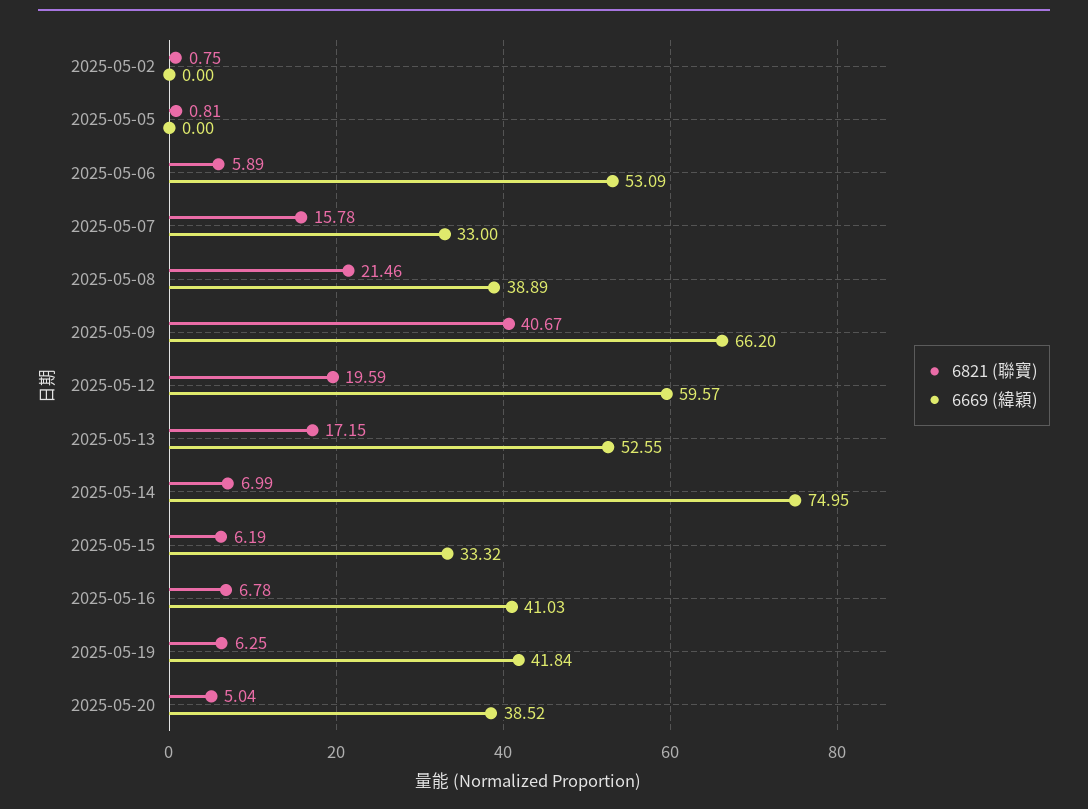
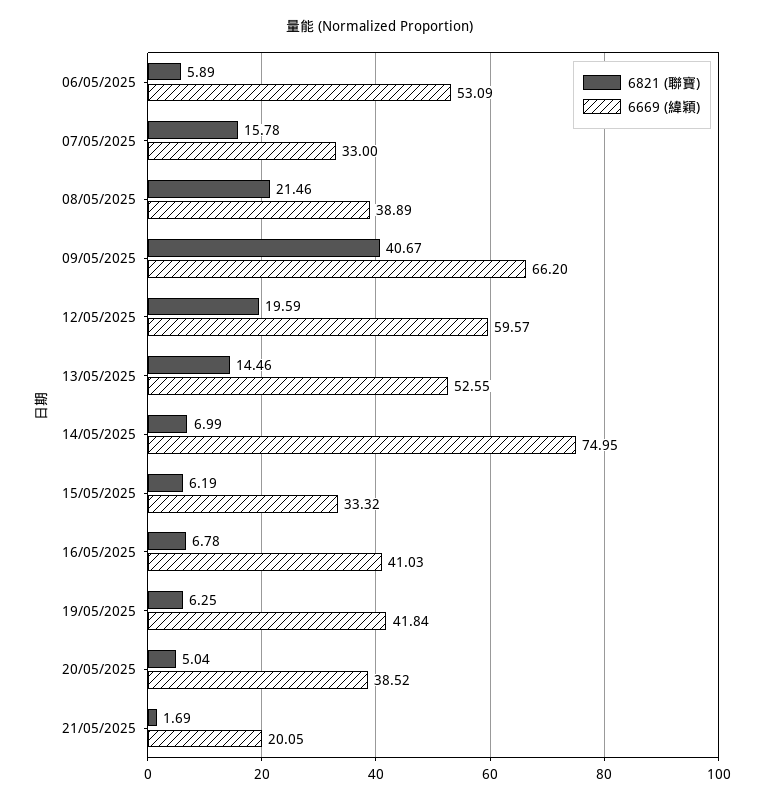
6821 (聯寶), 2025-05-02: 0.75 -> none
6669 (緯穎), 2025-05-02: 0 -> none
6821 (聯寶), 2025-05-05: 0.81 -> none
6669 (緯穎), 2025-05-05: 0 -> none
6821 (聯寶), 2025-05-13: 17.15 -> 14.46
6821 (聯寶), 21/05/2025: none -> 1.69
6669 (緯穎), 21/05/2025: none -> 20.05

